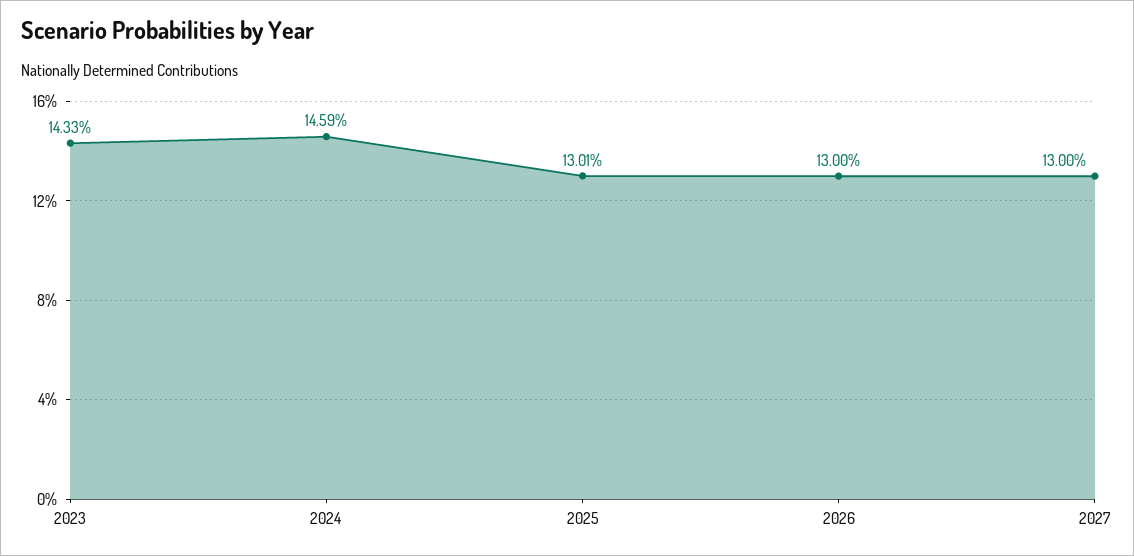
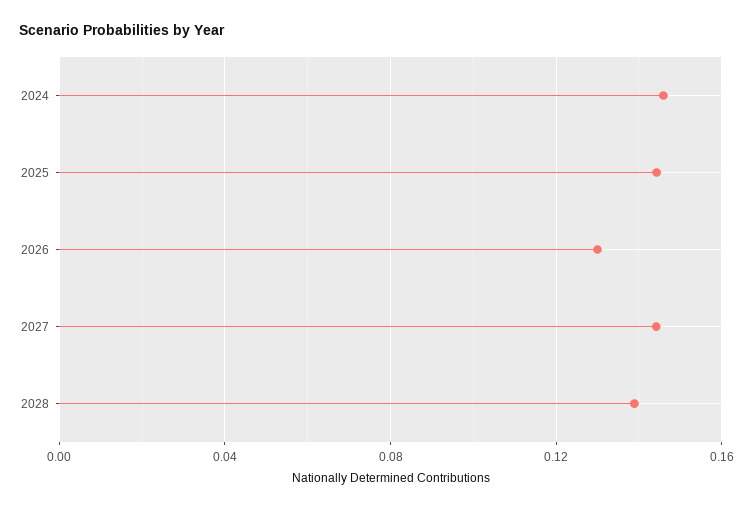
2023: 0.1433 -> none
2025: 0.1301 -> 0.145
2027: 0.13 -> 0.145
2028: none -> 0.14

